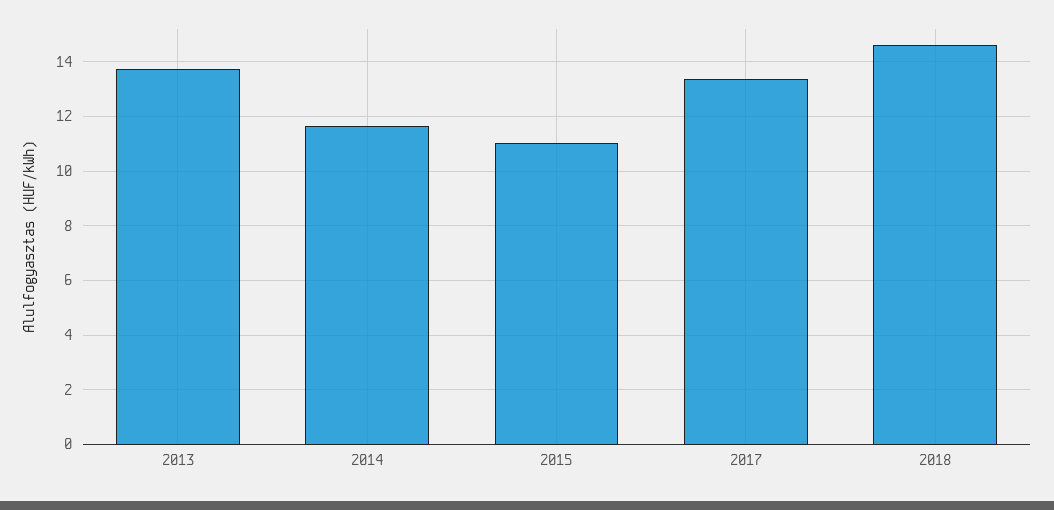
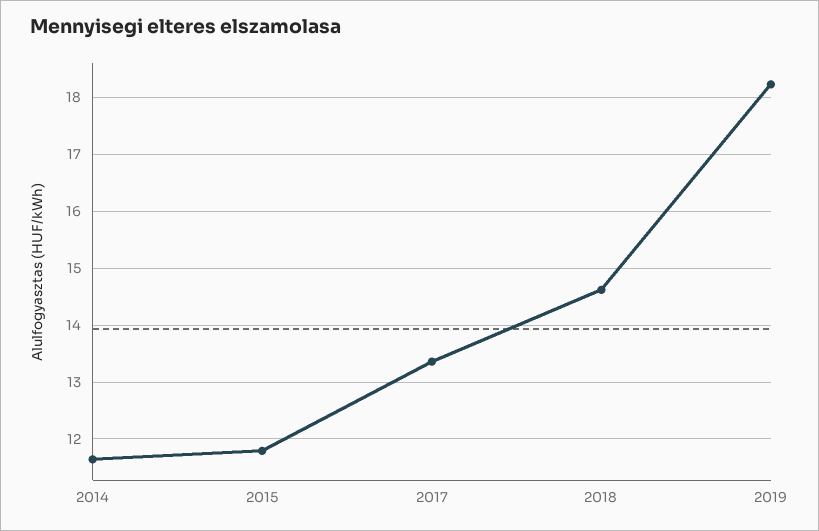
2013: 13.75 -> none
2015: 11 -> 11.8
2019: none -> 18.2

